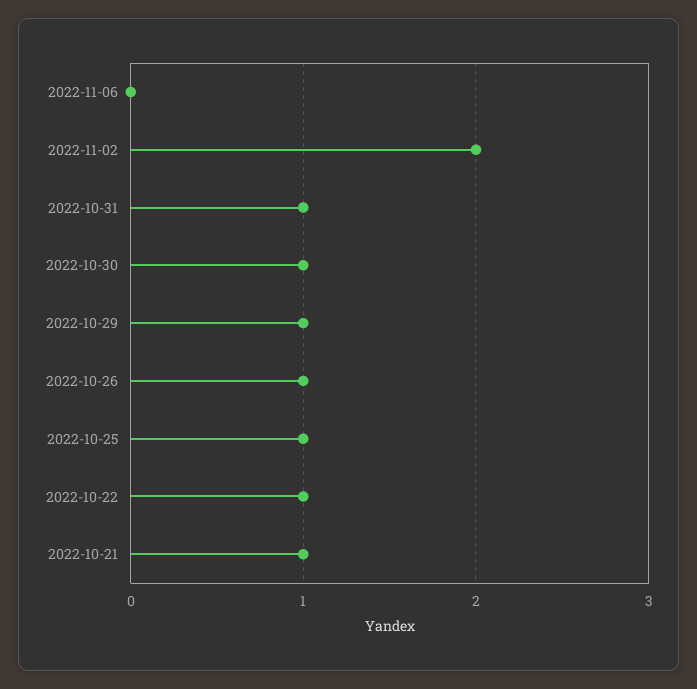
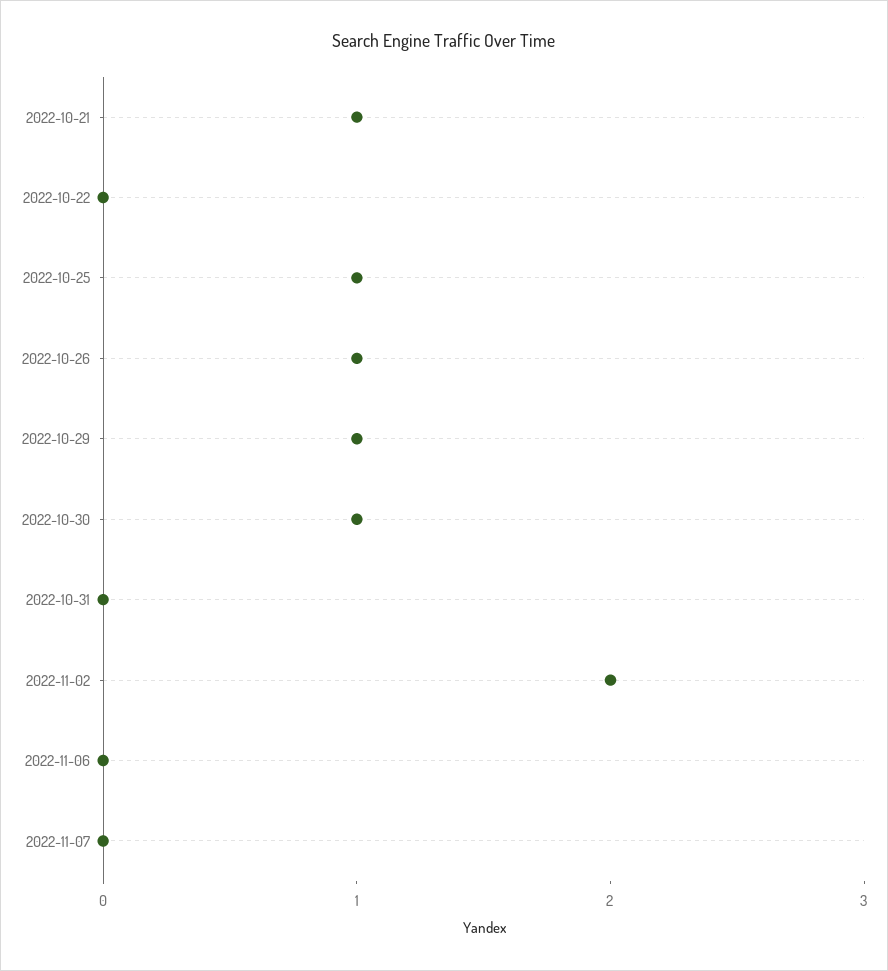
2022-10-31: 1 -> 0
2022-10-22: 1 -> 0
2022-11-07: none -> 0

